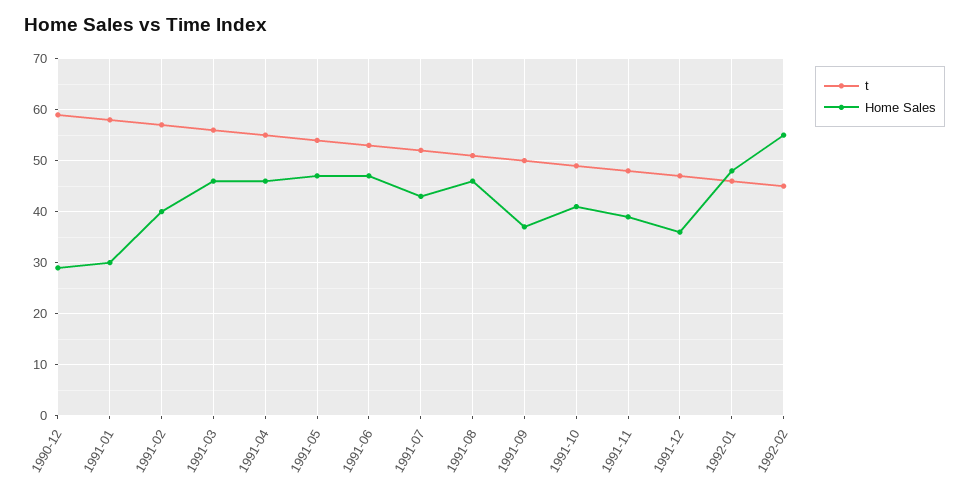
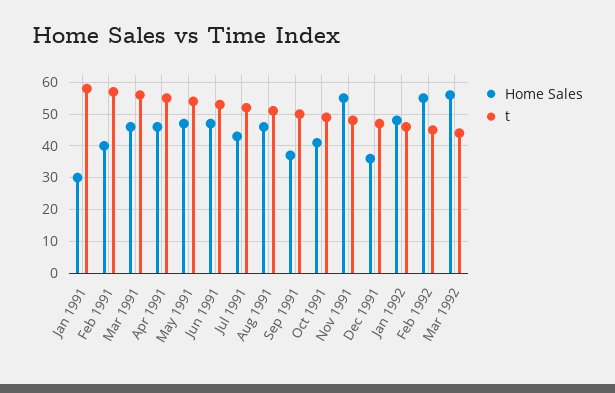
t, 1990-12: 60 -> none
Home Sales, 1990-12: 30 -> none
Home Sales, 1991-11: 40 -> 55
Home Sales, Mar 1992: none -> 55
t, Mar 1992: none -> 45

